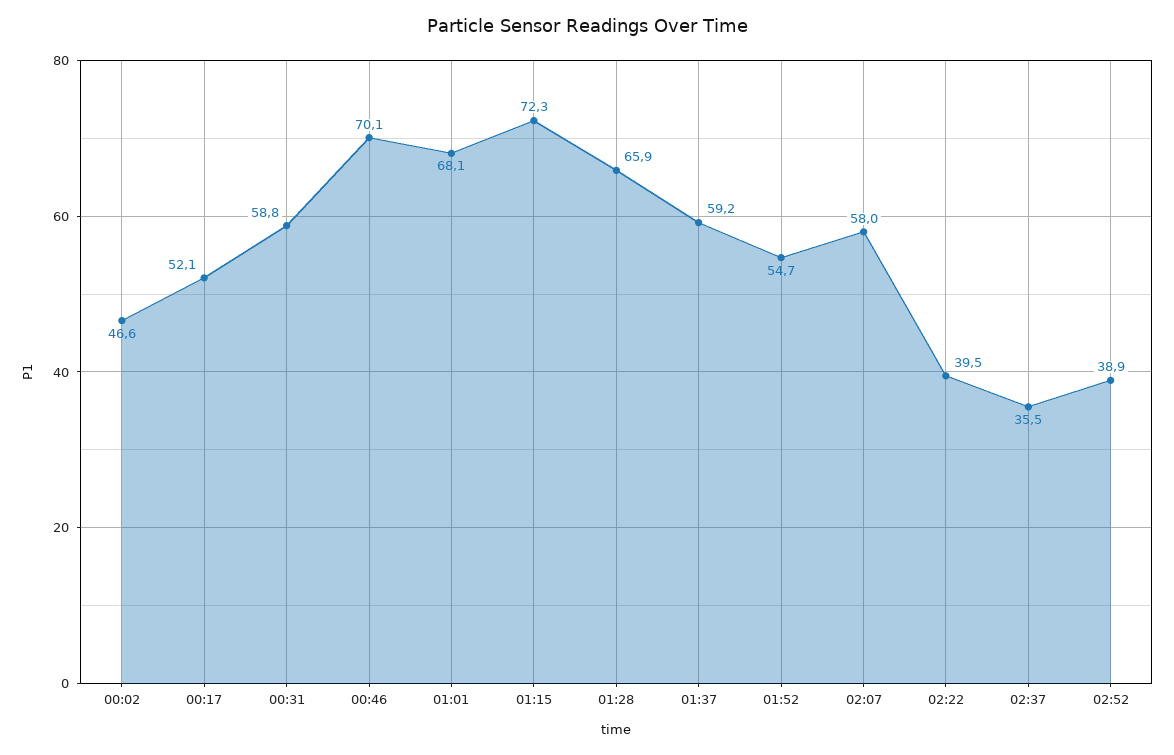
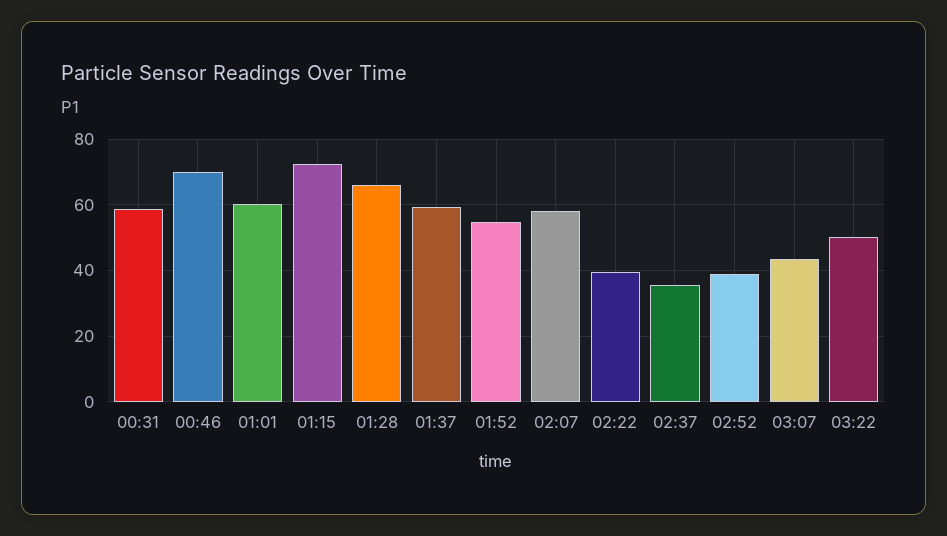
00:02: 46.6 -> none
00:17: 52.1 -> none
01:01: 68.1 -> 60
03:07: none -> 44
03:22: none -> 50

